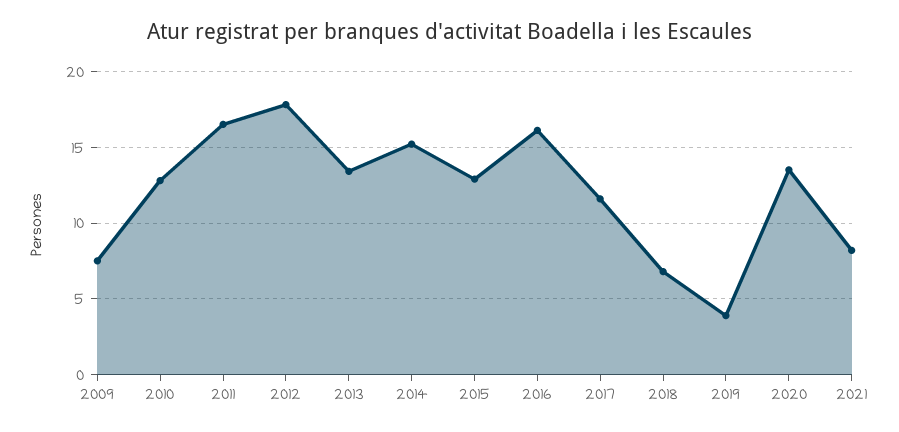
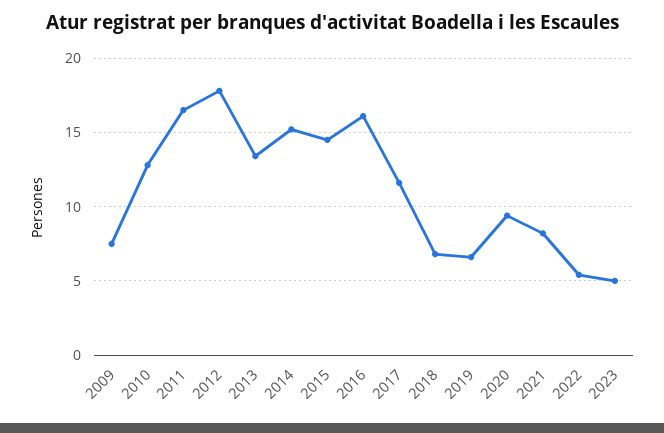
2015: 13 -> 14.5
2019: 4 -> 6.5
2020: 13.5 -> 9.5
2022: none -> 5.5
2023: none -> 5

